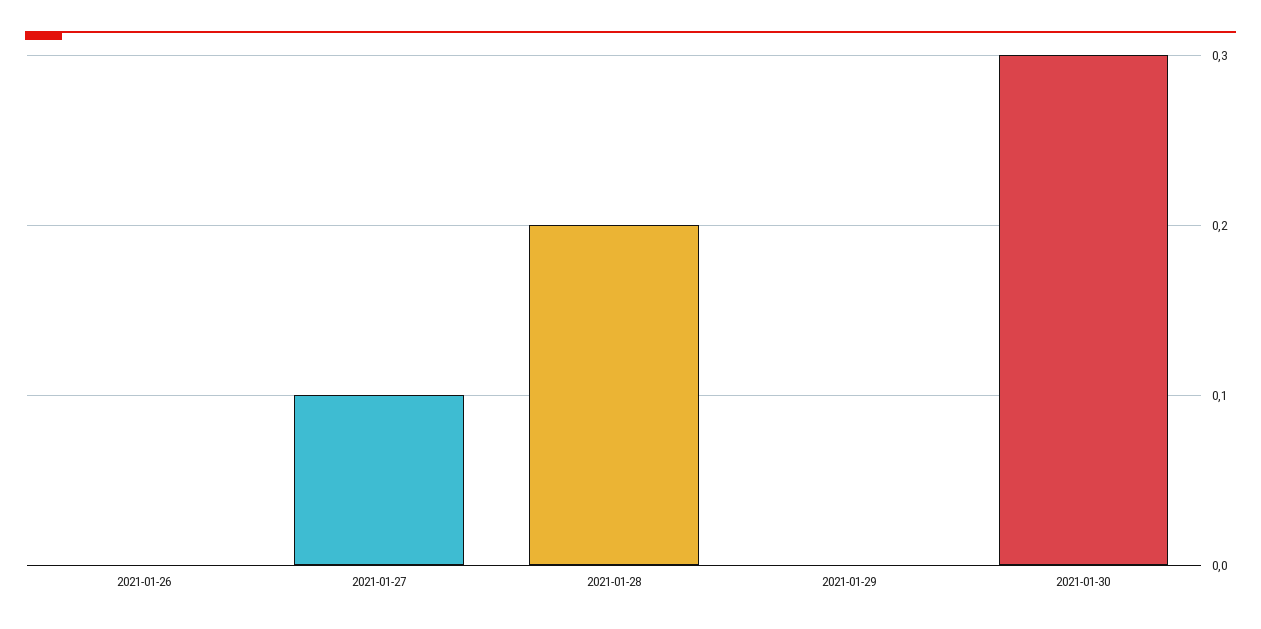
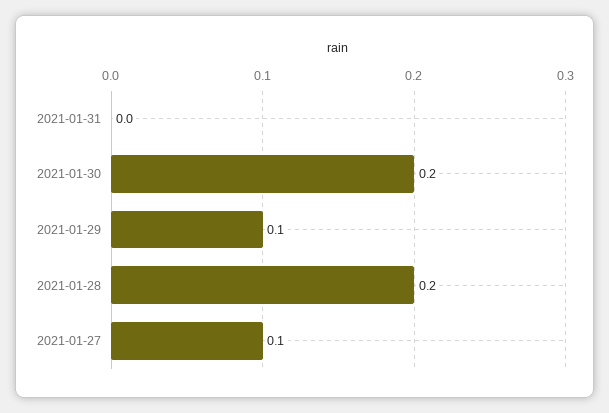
2021-01-26: 0 -> none
2021-01-29: 0 -> 0.1
2021-01-30: 0.3 -> 0.2
2021-01-31: none -> 0

